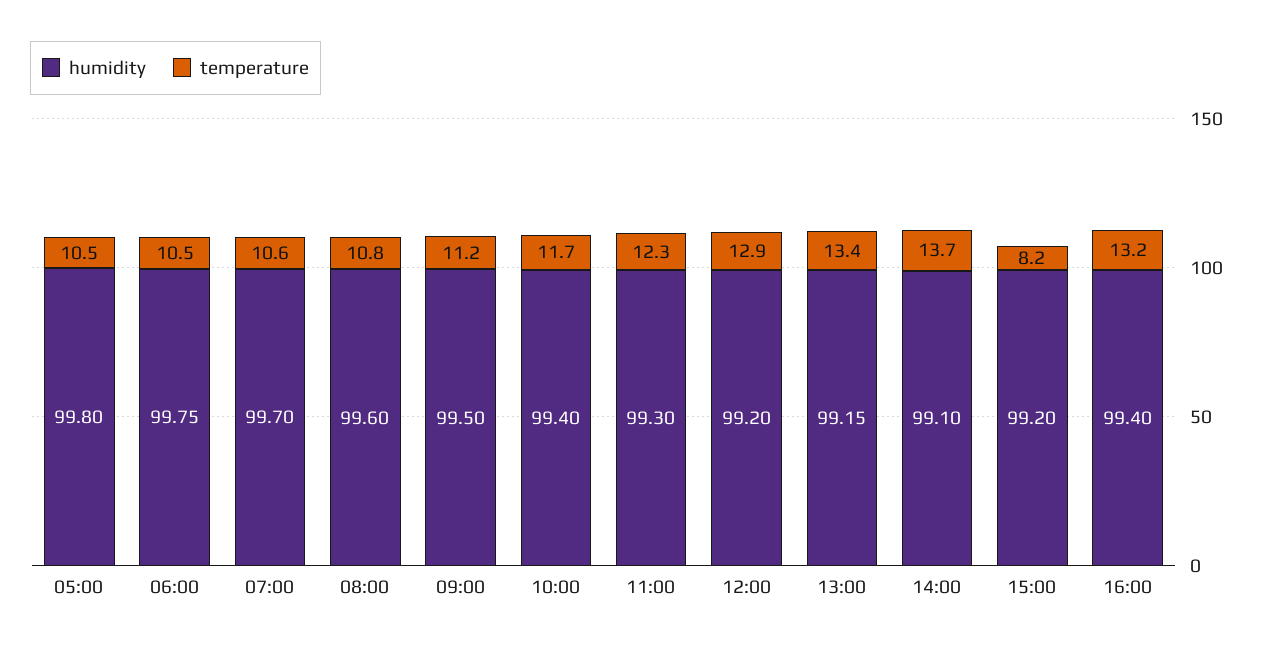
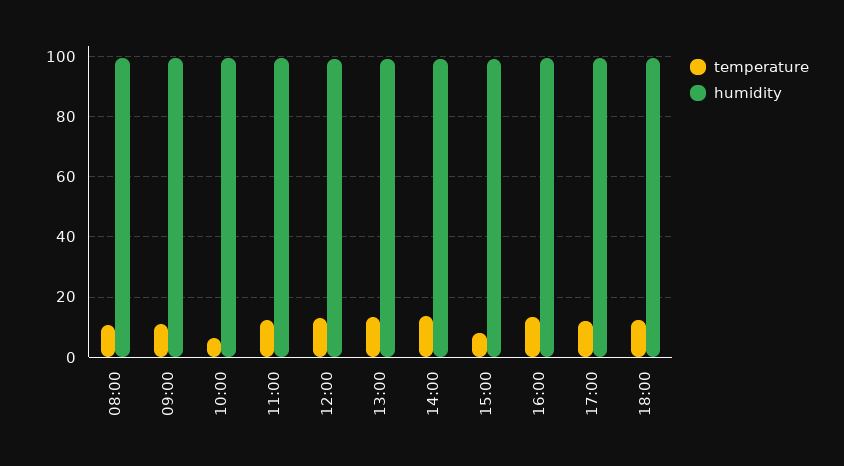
humidity, 05:00: 99.8 -> none
temperature, 05:00: 10.5 -> none
humidity, 06:00: 99.75 -> none
temperature, 06:00: 10.5 -> none
humidity, 07:00: 99.7 -> none
temperature, 07:00: 10.6 -> none
temperature, 10:00: 11.7 -> 6
temperature, 17:00: none -> 12
humidity, 17:00: none -> 100
temperature, 18:00: none -> 12
humidity, 18:00: none -> 100

